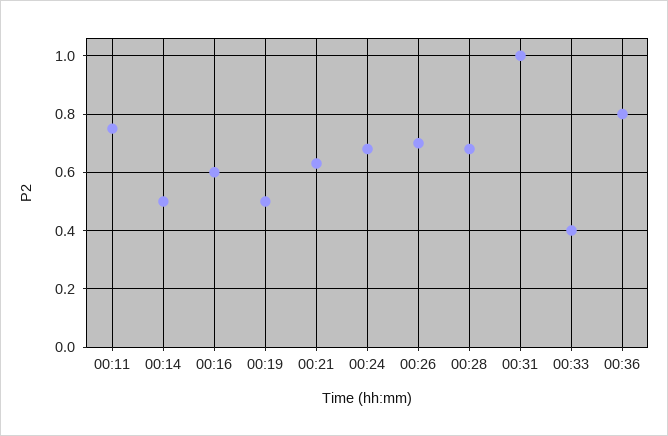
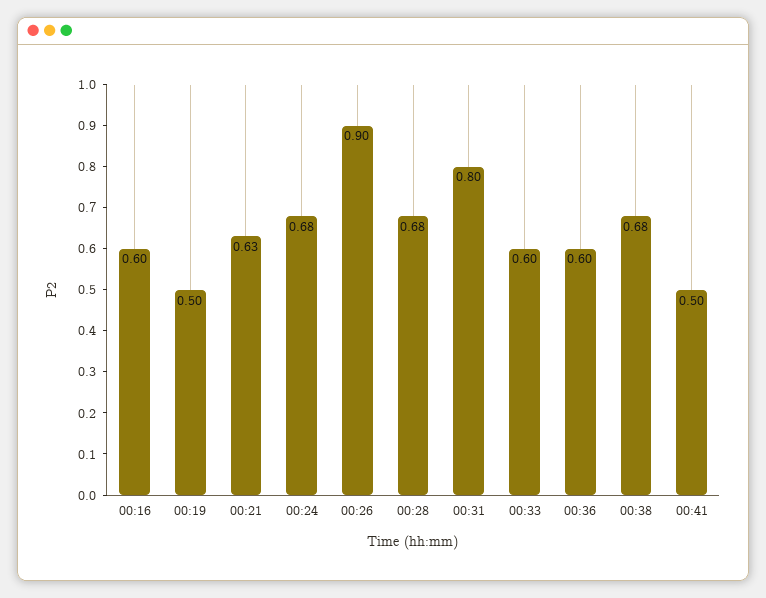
00:11: 0.75 -> none
00:14: 0.5 -> none
00:26: 0.7 -> 0.9
00:31: 1 -> 0.8
00:33: 0.4 -> 0.6
00:36: 0.8 -> 0.6
00:38: none -> 0.68
00:41: none -> 0.5

